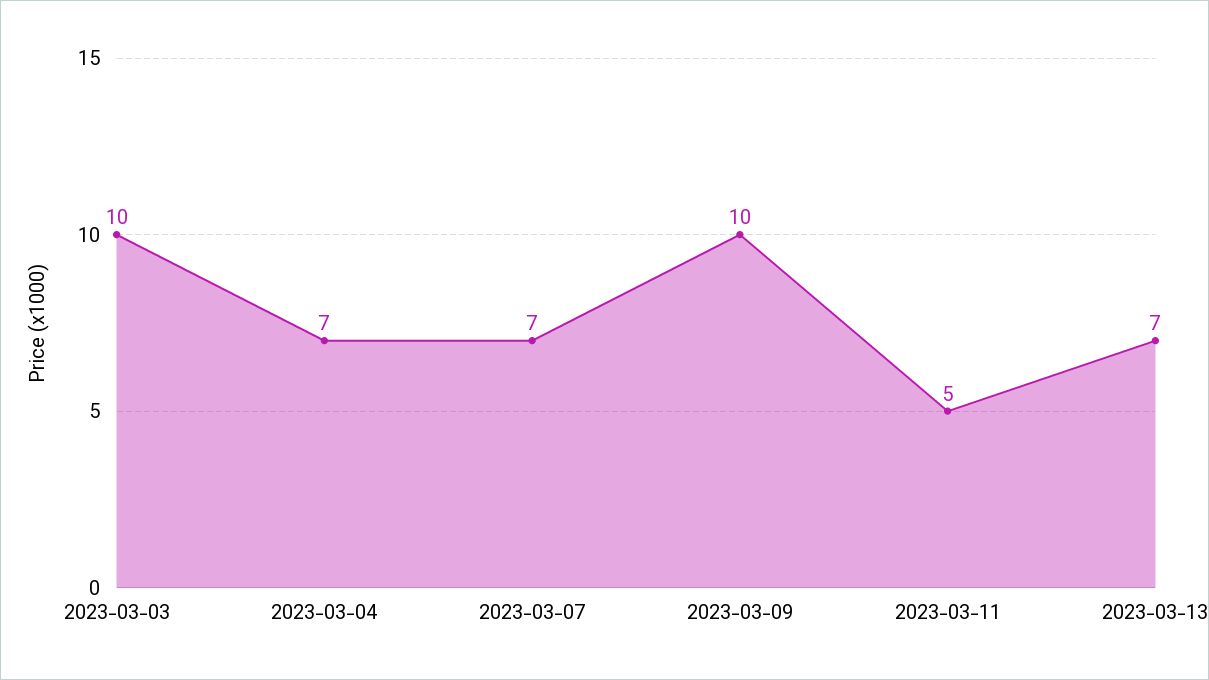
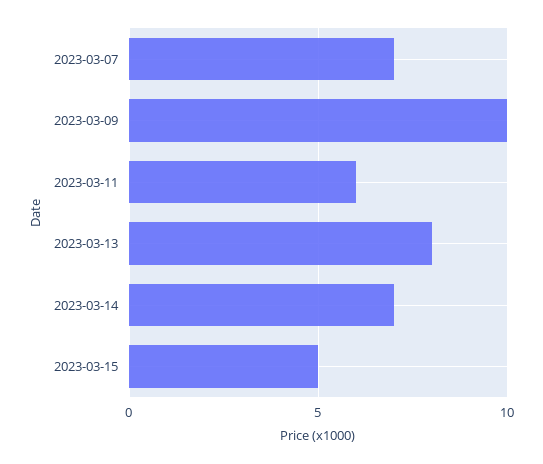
2023-03-03: 10 -> none
2023-03-04: 7 -> none
2023-03-11: 5 -> 6
2023-03-13: 7 -> 8
2023-03-14: none -> 7
2023-03-15: none -> 5

